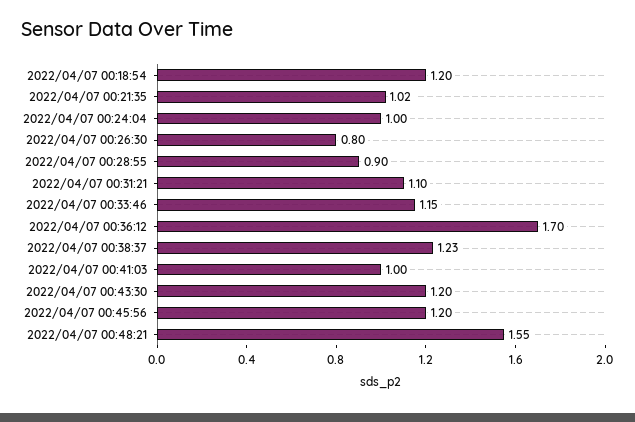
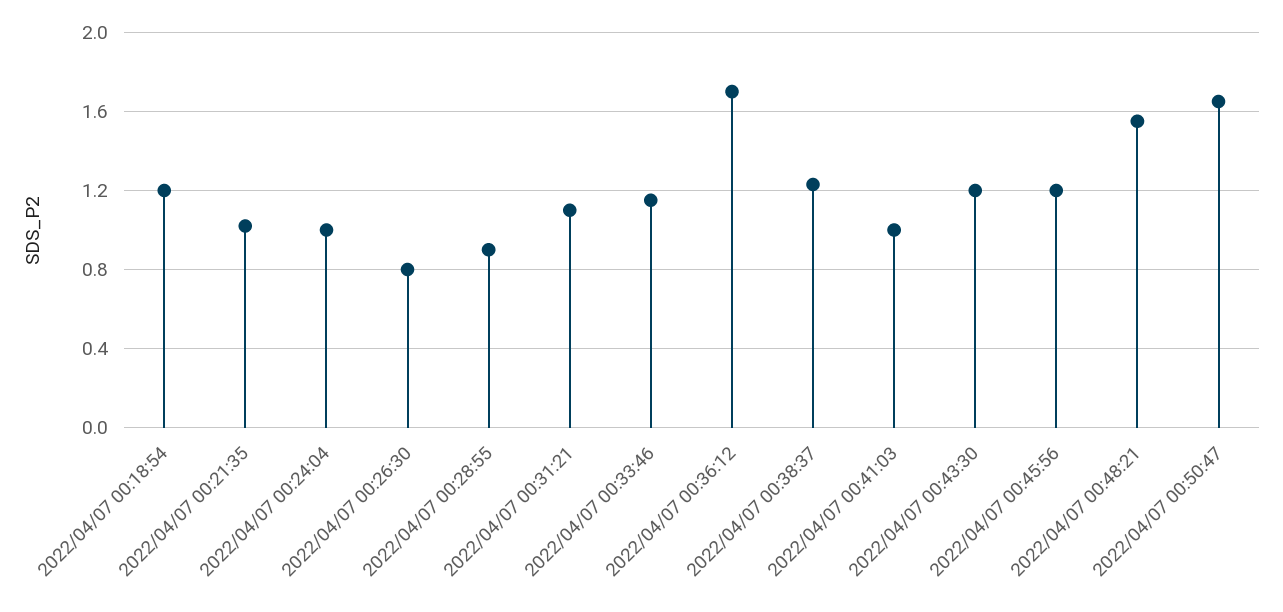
2022/04/07 00:50:47: none -> 1.65

